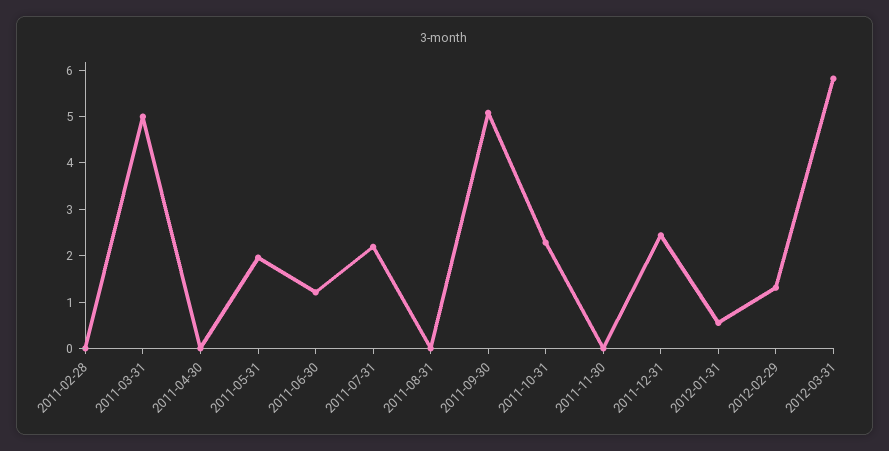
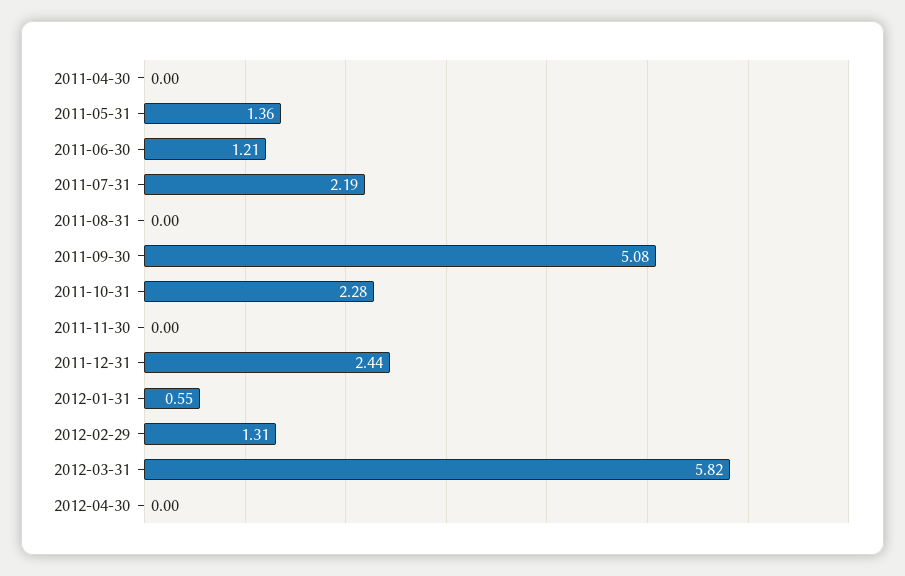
2011-02-28: 0 -> none
2011-03-31: 5 -> none
2011-05-31: 2 -> 1.36
2012-04-30: none -> 0

